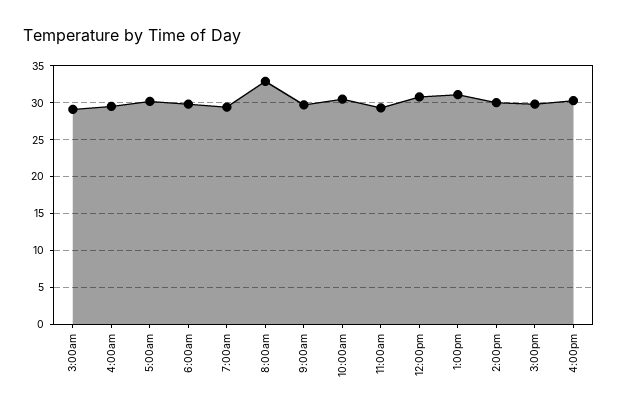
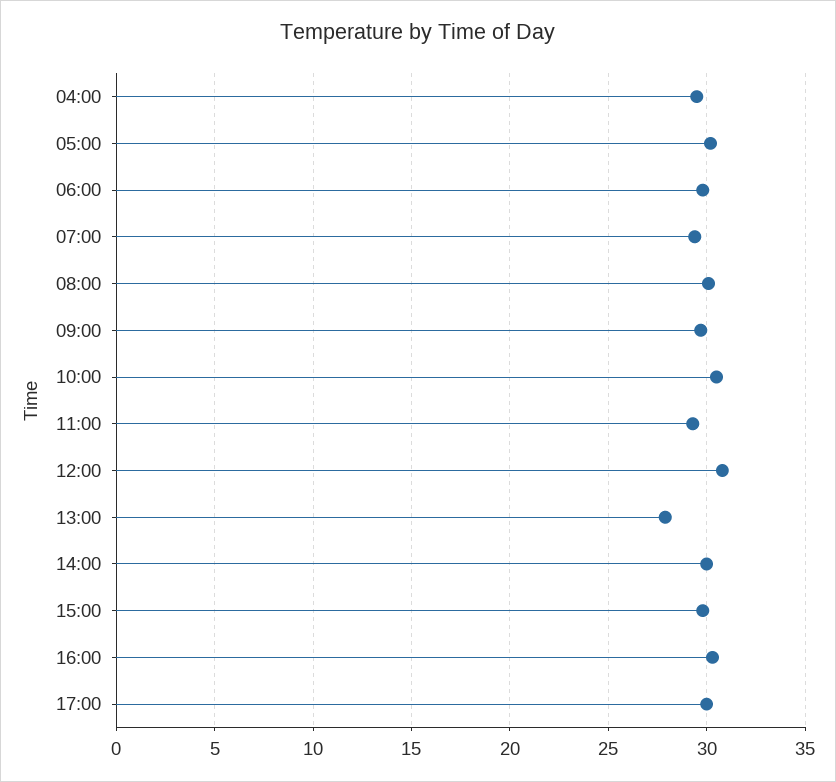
3:00am: 29 -> none
8:00am: 33 -> 30
1:00pm: 31 -> 28
17:00: none -> 30

